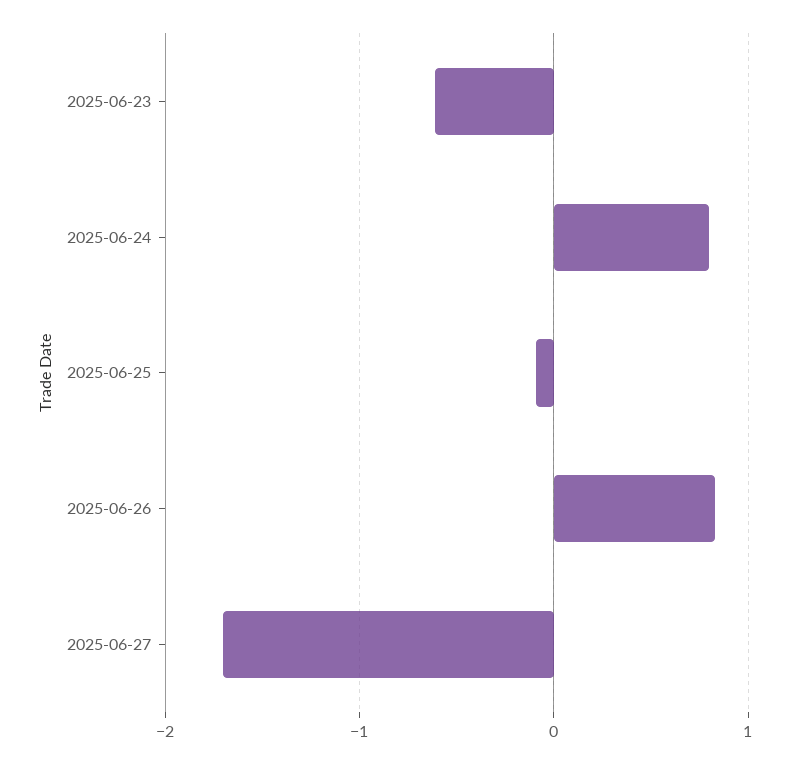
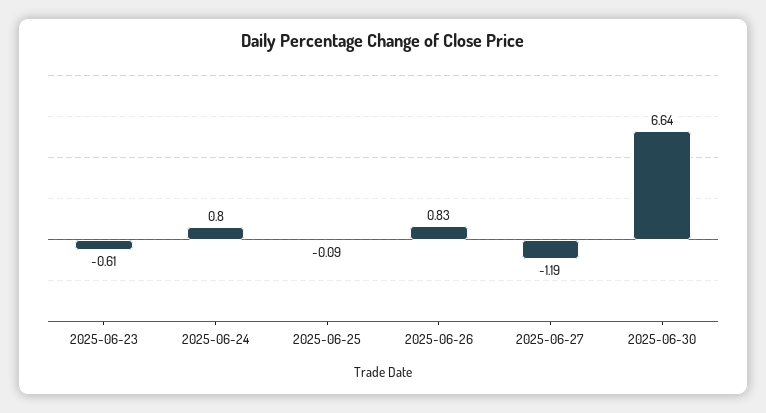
2025-06-27: -1.7 -> -1.19
2025-06-30: none -> 6.64

